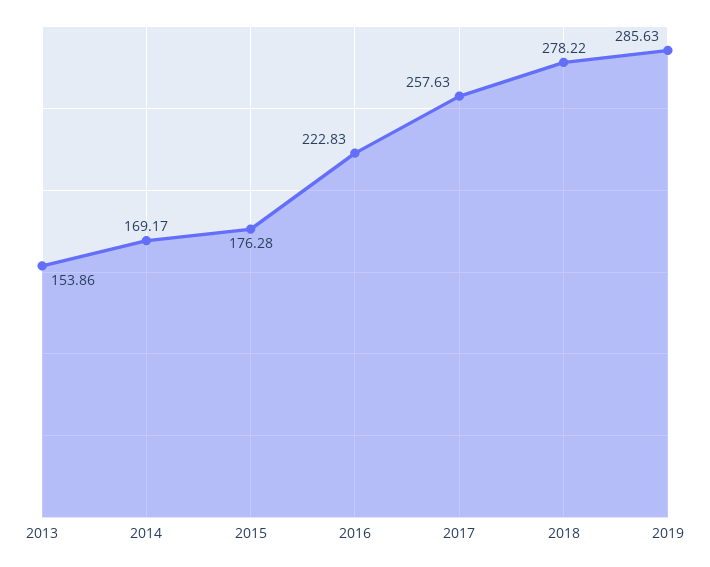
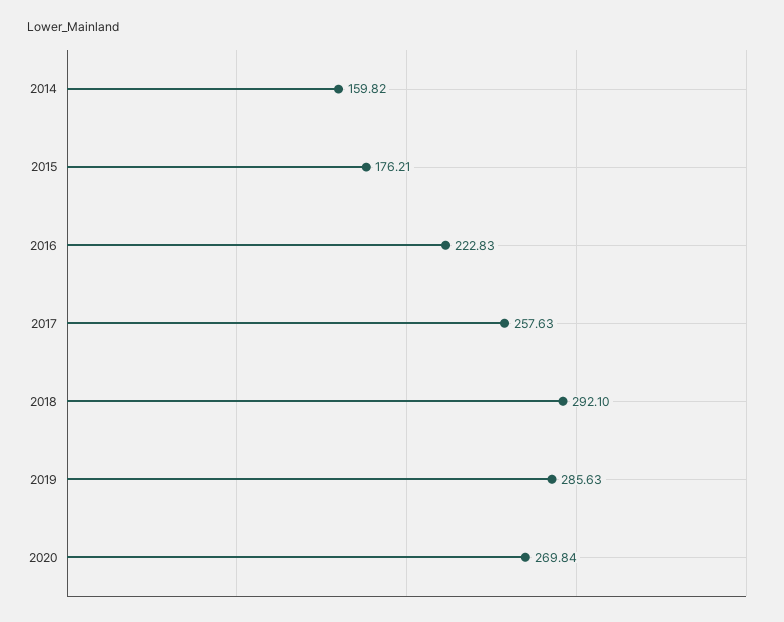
2013: 153.86 -> none
2014: 169.17 -> 159.82
2015: 176.28 -> 176.21
2018: 278.22 -> 292.1
2020: none -> 269.84

